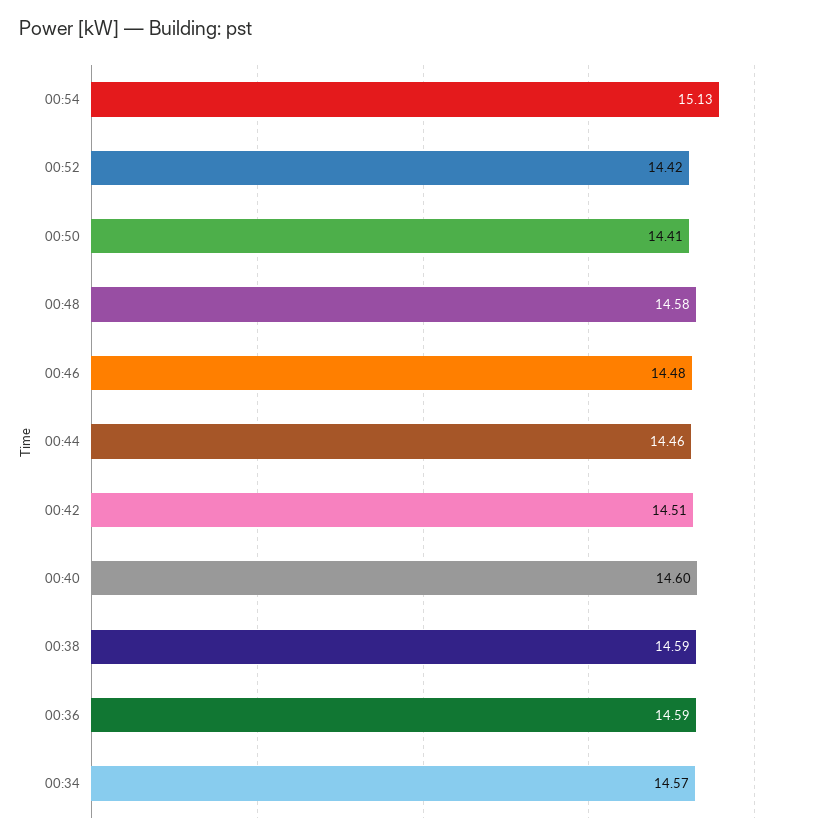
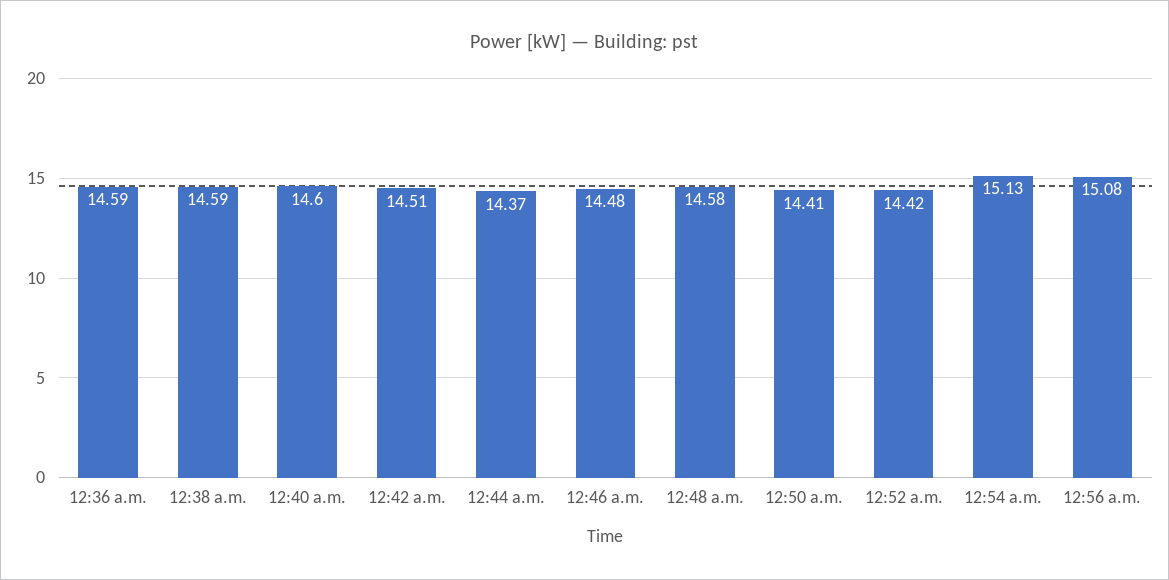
00:44: 14.46 -> 14.37
00:34: 14.57 -> none
12:56 a.m.: none -> 15.08

